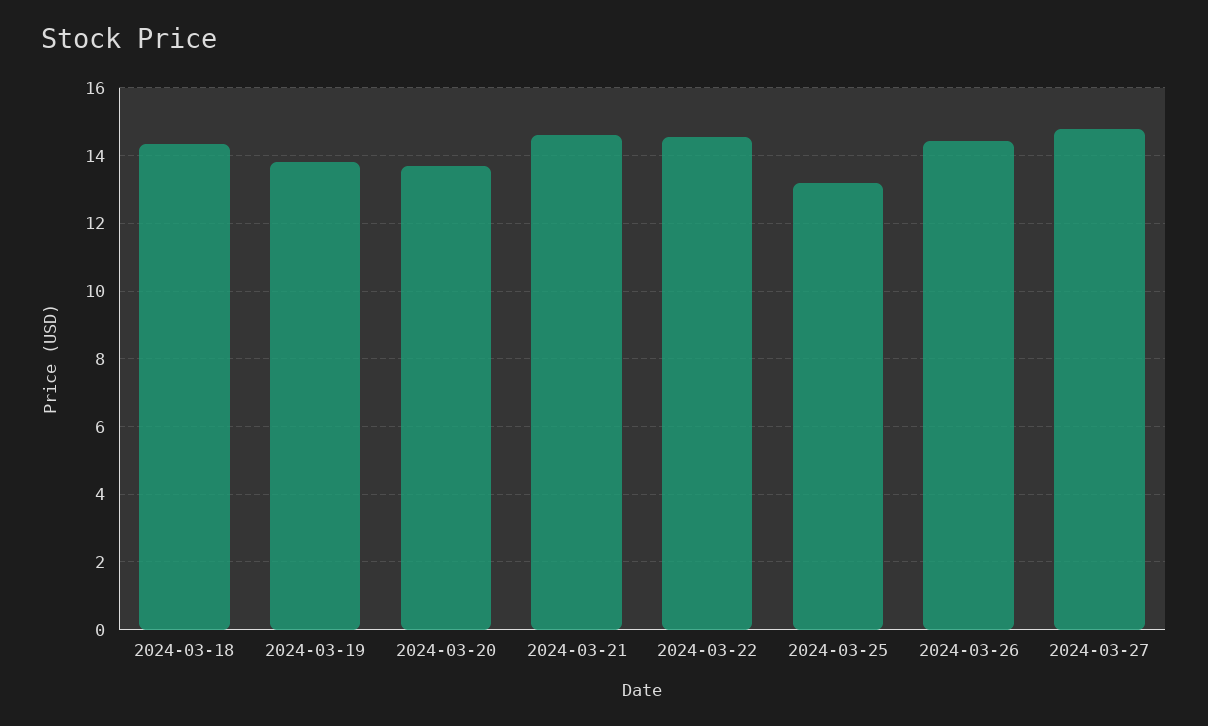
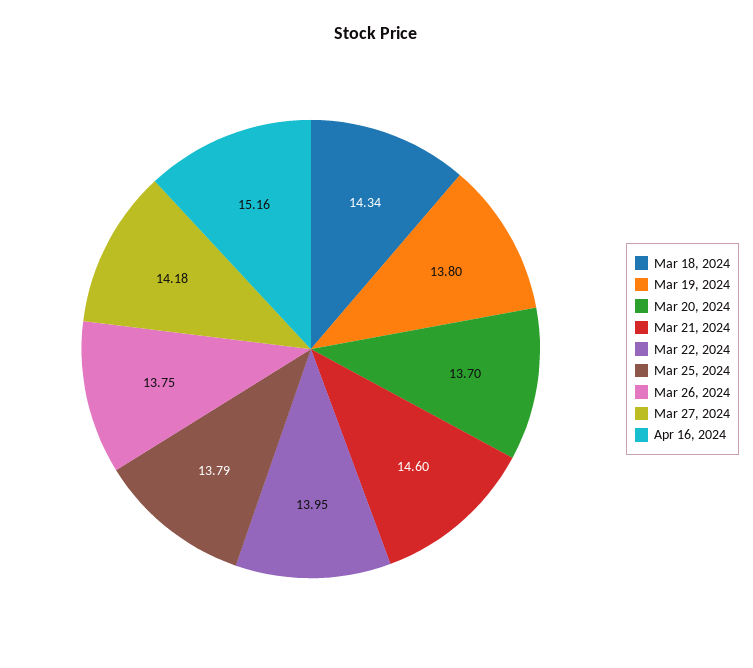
2024-03-22: 14.6 -> 13.95
2024-03-25: 13.2 -> 13.79
2024-03-26: 14.4 -> 13.75
2024-03-27: 14.8 -> 14.18
Apr 16, 2024: none -> 15.16

